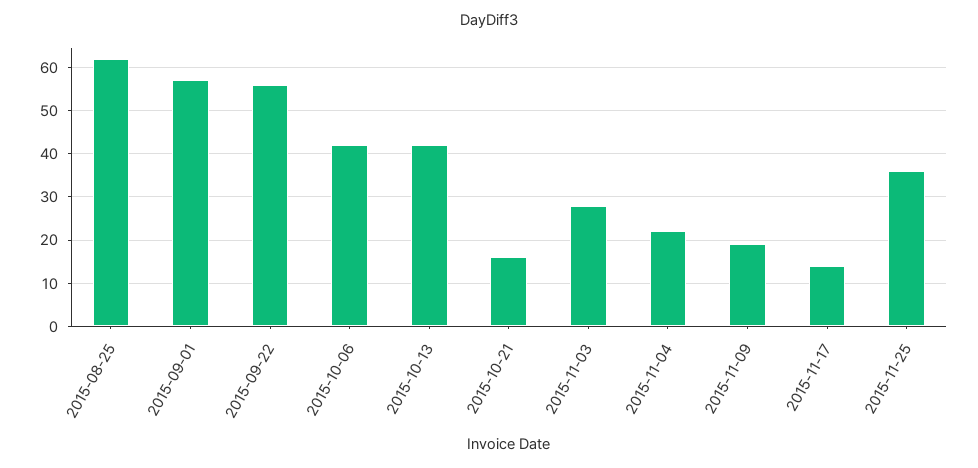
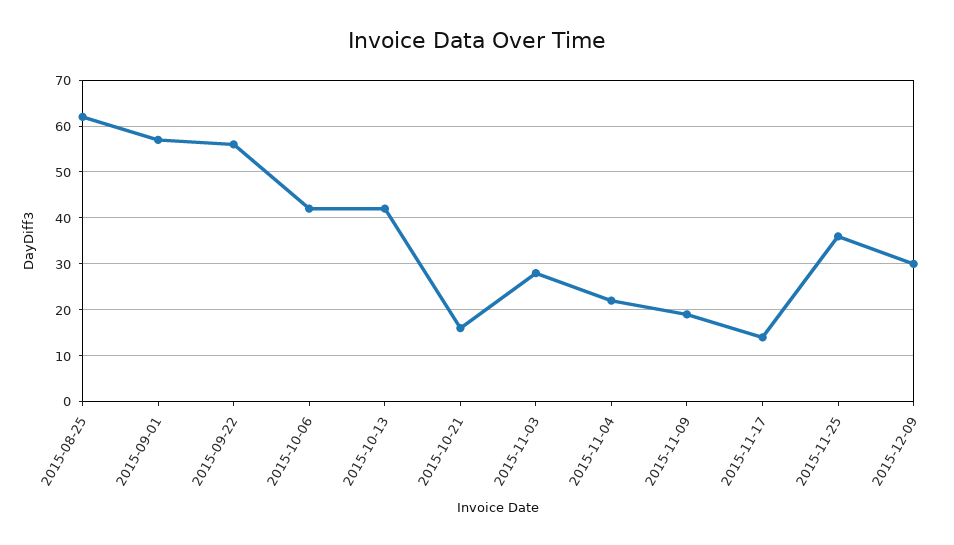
2015-12-09: none -> 30

